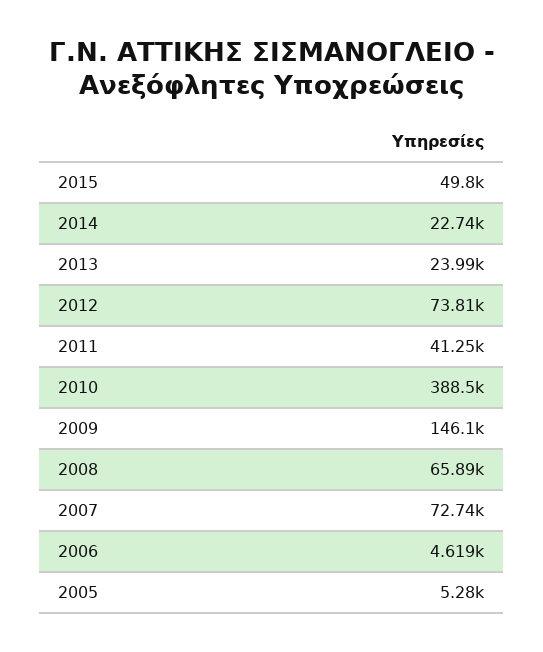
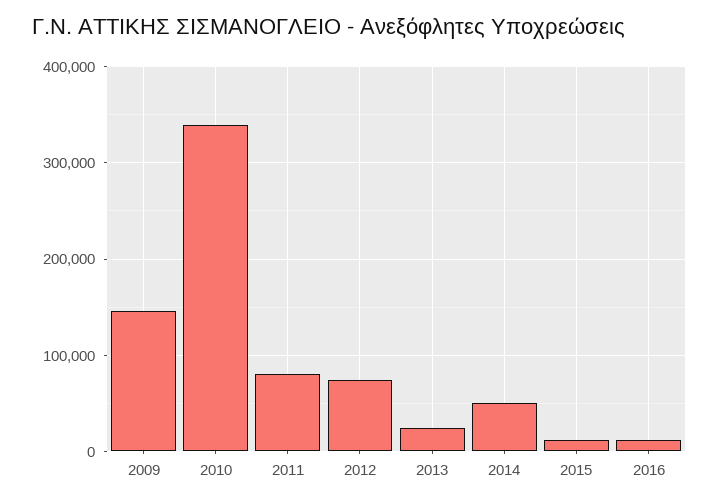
2015: 49800 -> 10000
2014: 22740 -> 50000
2011: 41250 -> 80000
2010: 388500 -> 340000
2008: 65890 -> none
2007: 72740 -> none
2006: 4619 -> none
2005: 5280 -> none
2016: none -> 10000

